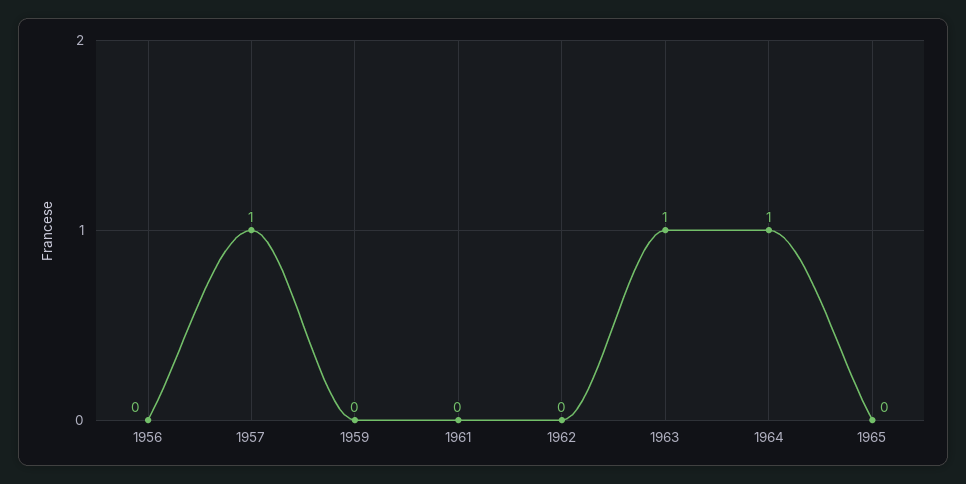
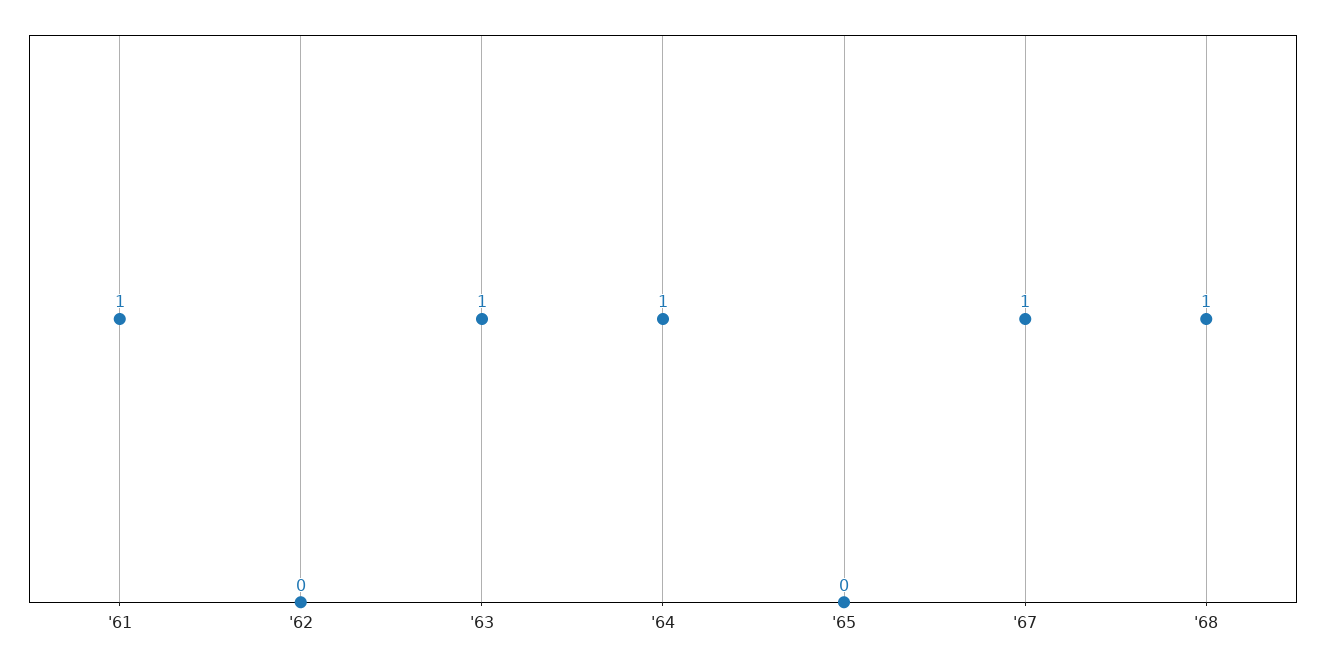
1956: 0 -> none
1957: 1 -> none
1959: 0 -> none
1961: 0 -> 1
'67: none -> 1
'68: none -> 1

